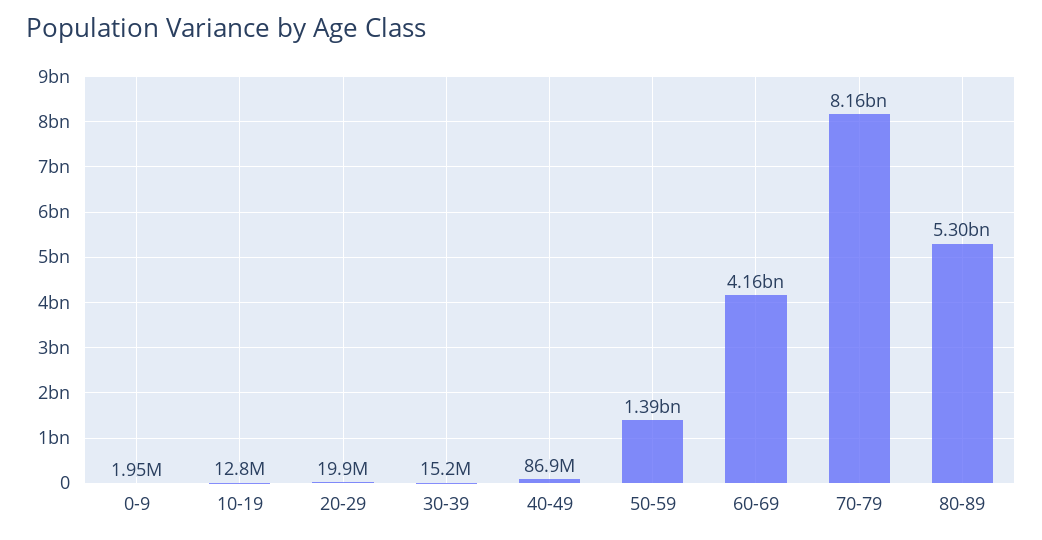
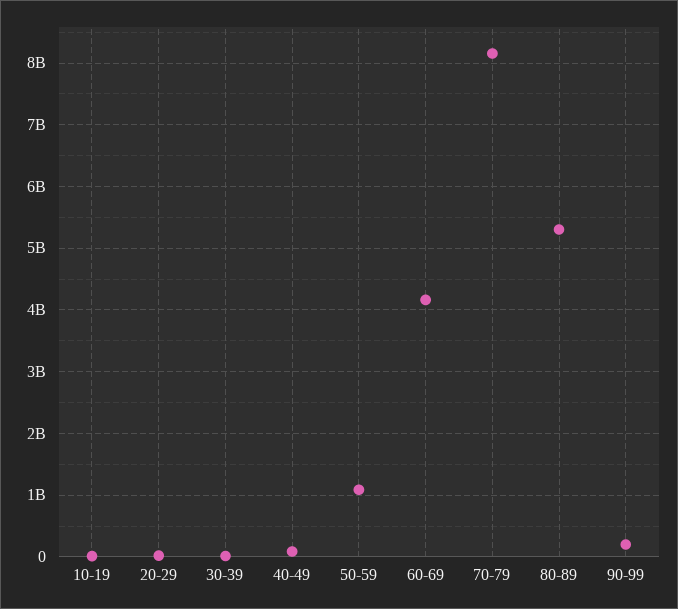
0-9: 1950000 -> none
50-59: 1390000000 -> 1100000000
90-99: none -> 200000000

